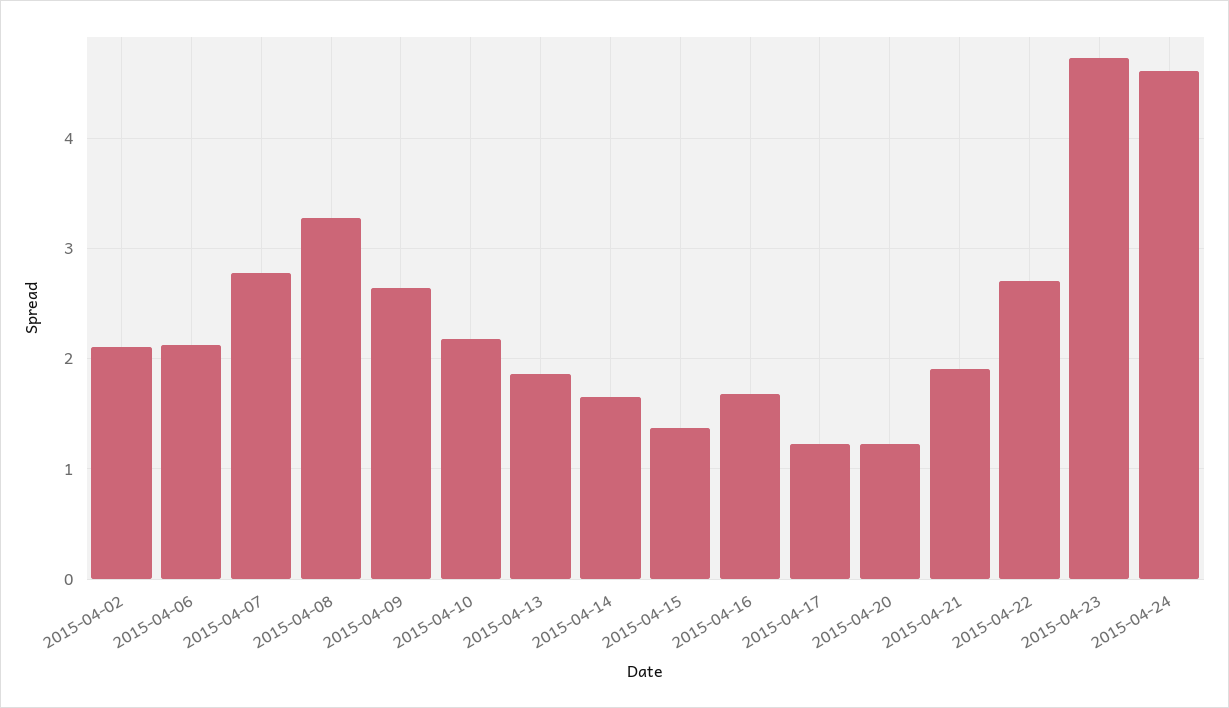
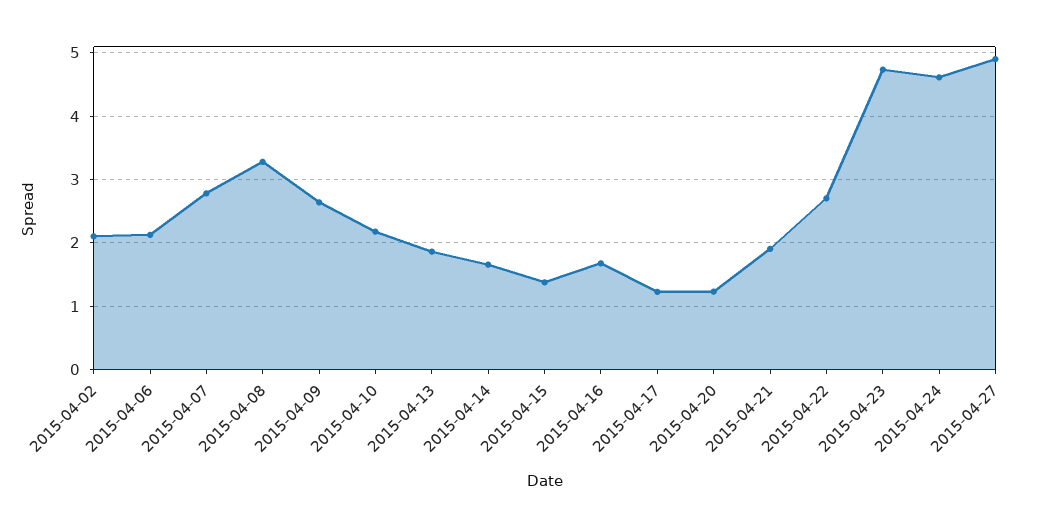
2015-04-27: none -> 4.9

